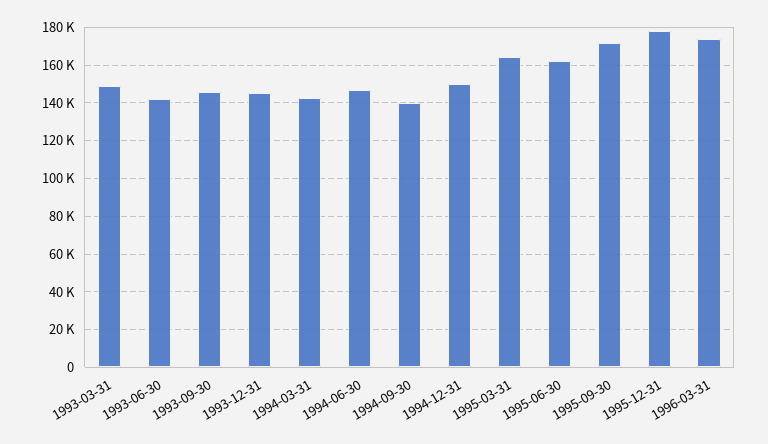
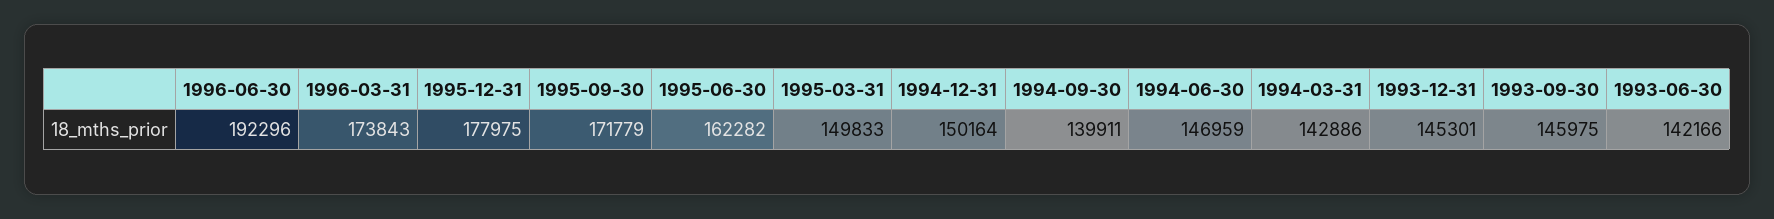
1993-03-31: 150000 -> none
1995-03-31: 165000 -> 149833
1996-06-30: none -> 192296

